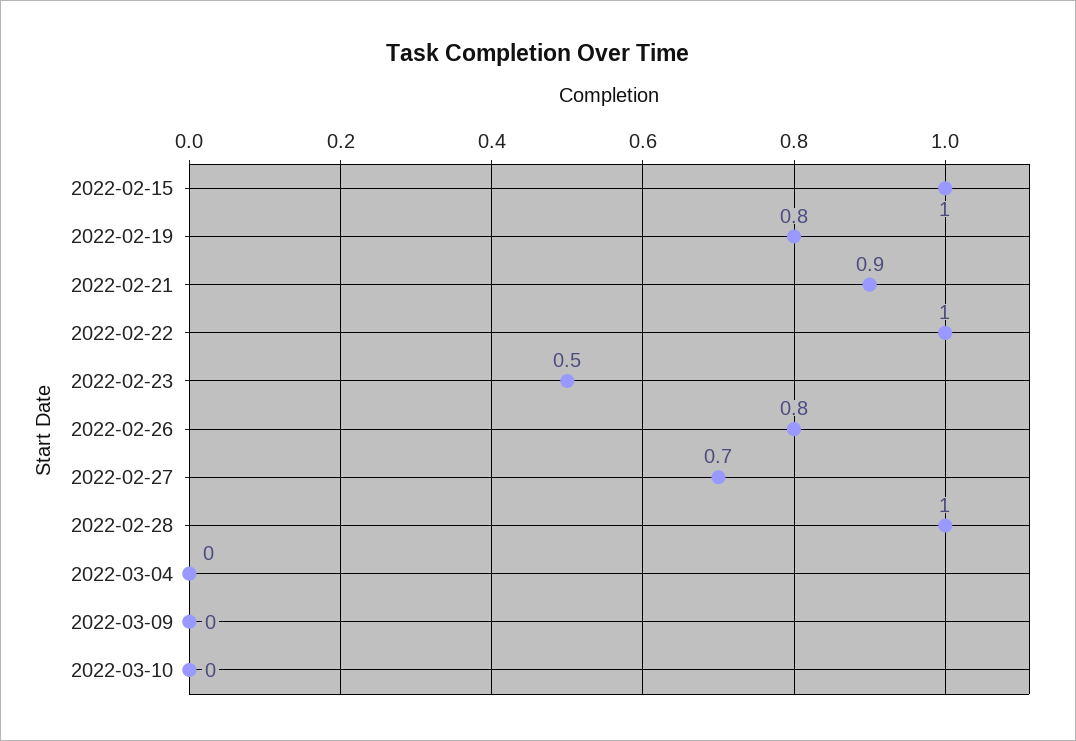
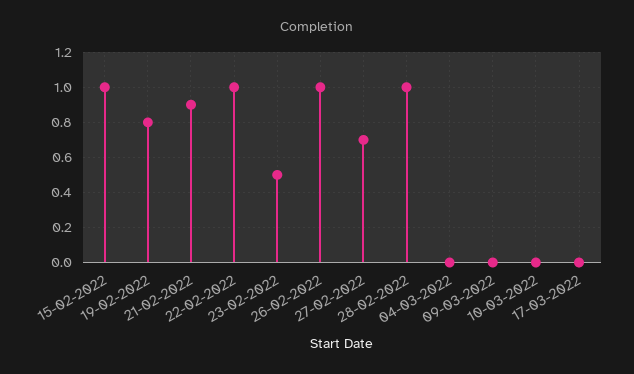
2022-02-26: 0.8 -> 1
17-03-2022: none -> 0

